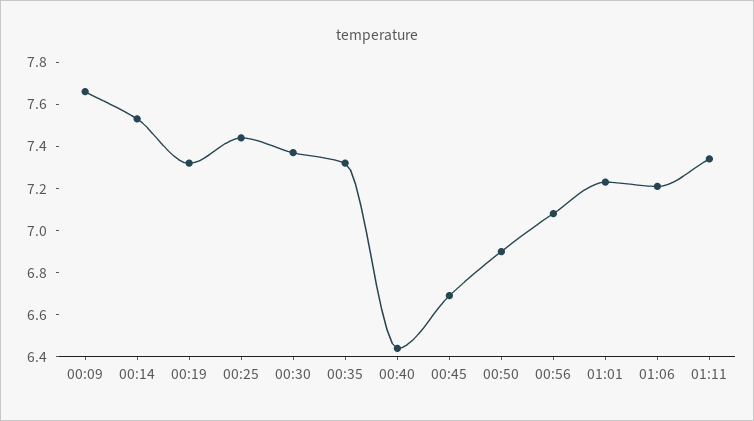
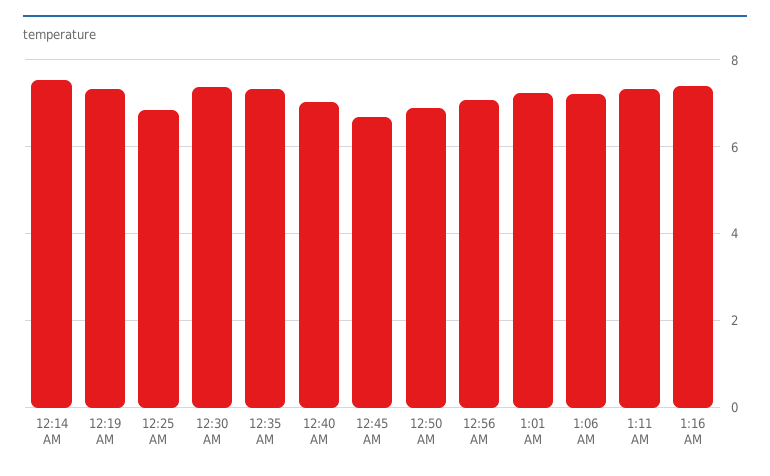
00:09: 7.65 -> none
00:25: 7.45 -> 6.8
00:40: 6.45 -> 7
1:16 AM: none -> 7.4

